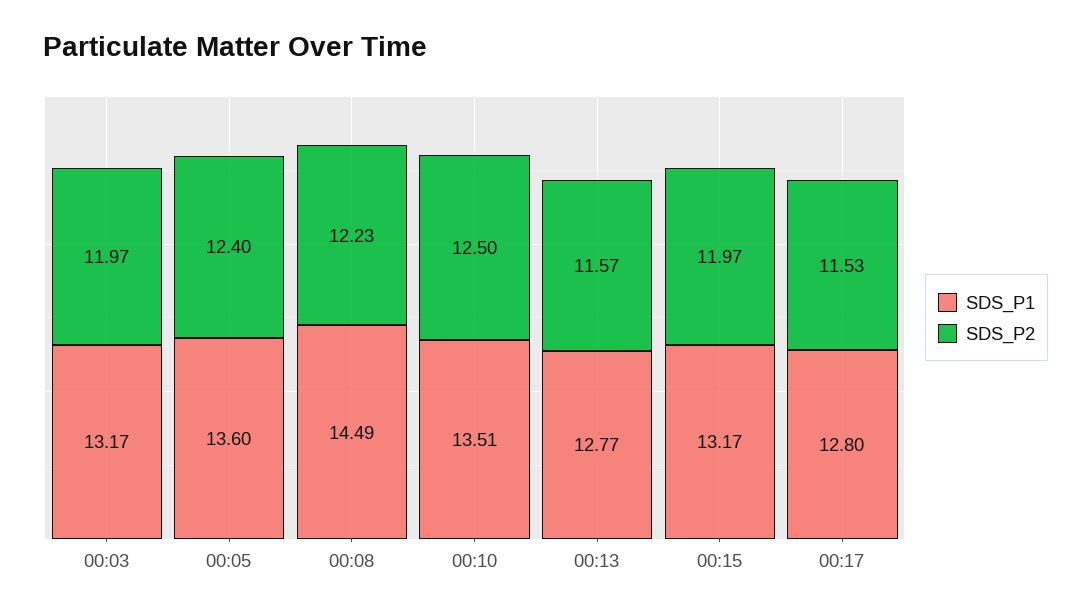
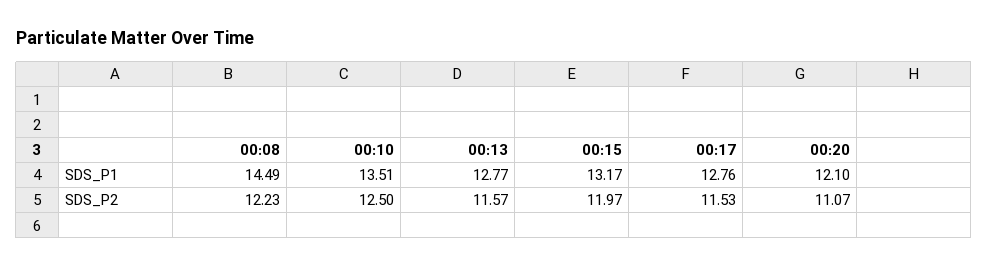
SDS_P1, 00:03: 13.17 -> none
SDS_P2, 00:03: 11.97 -> none
SDS_P1, 00:05: 13.6 -> none
SDS_P2, 00:05: 12.4 -> none
SDS_P1, 00:17: 12.8 -> 12.76
SDS_P1, 00:20: none -> 12.1
SDS_P2, 00:20: none -> 11.07

